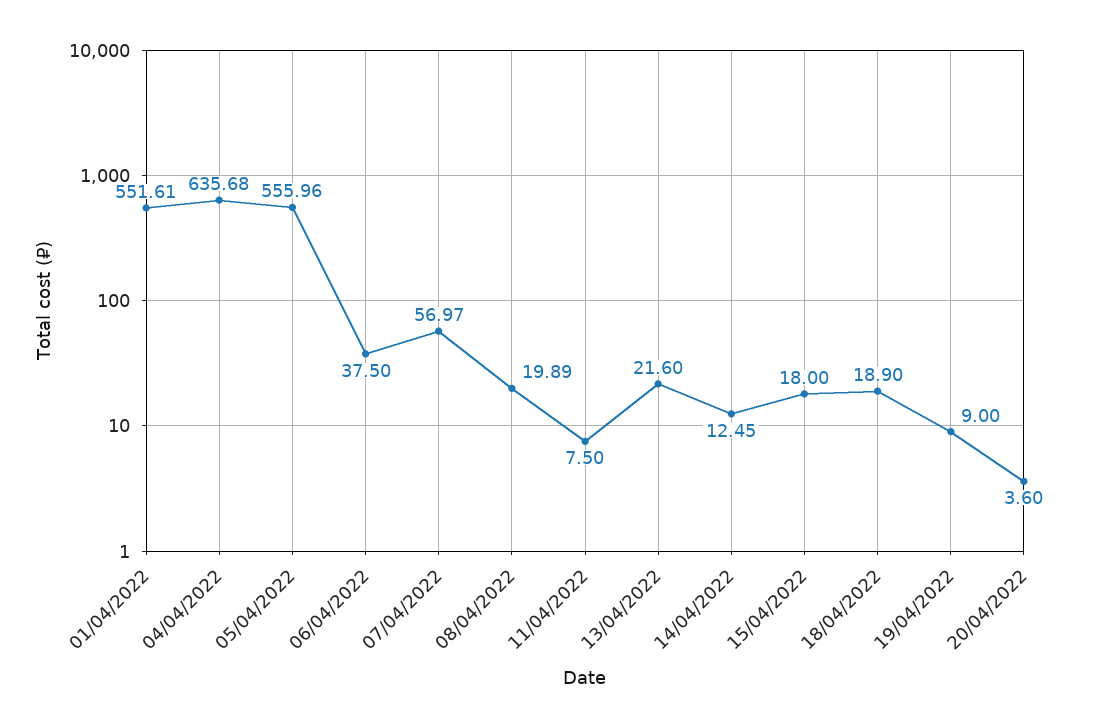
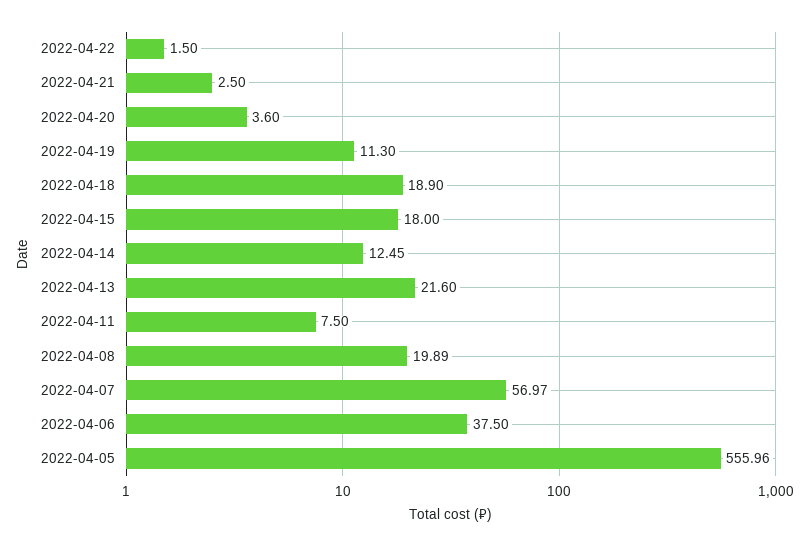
01/04/2022: 551.61 -> none
04/04/2022: 635.68 -> none
19/04/2022: 9 -> 11.3
2022-04-22: none -> 1.5
2022-04-21: none -> 2.5

